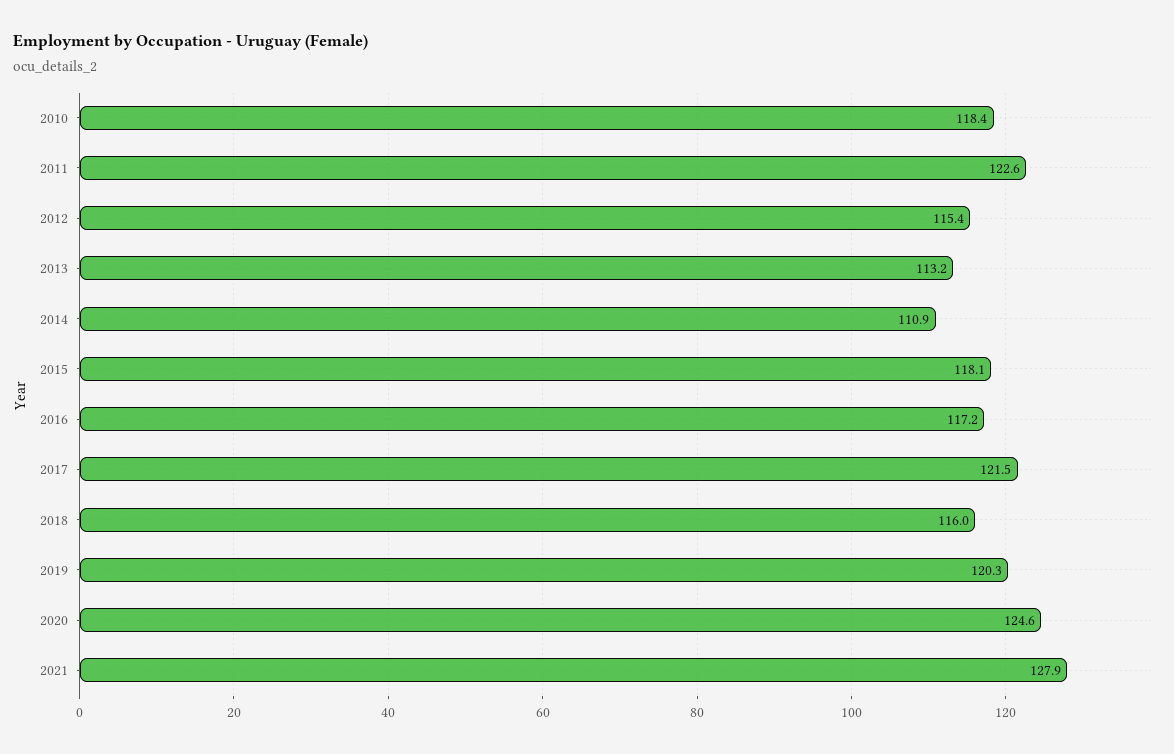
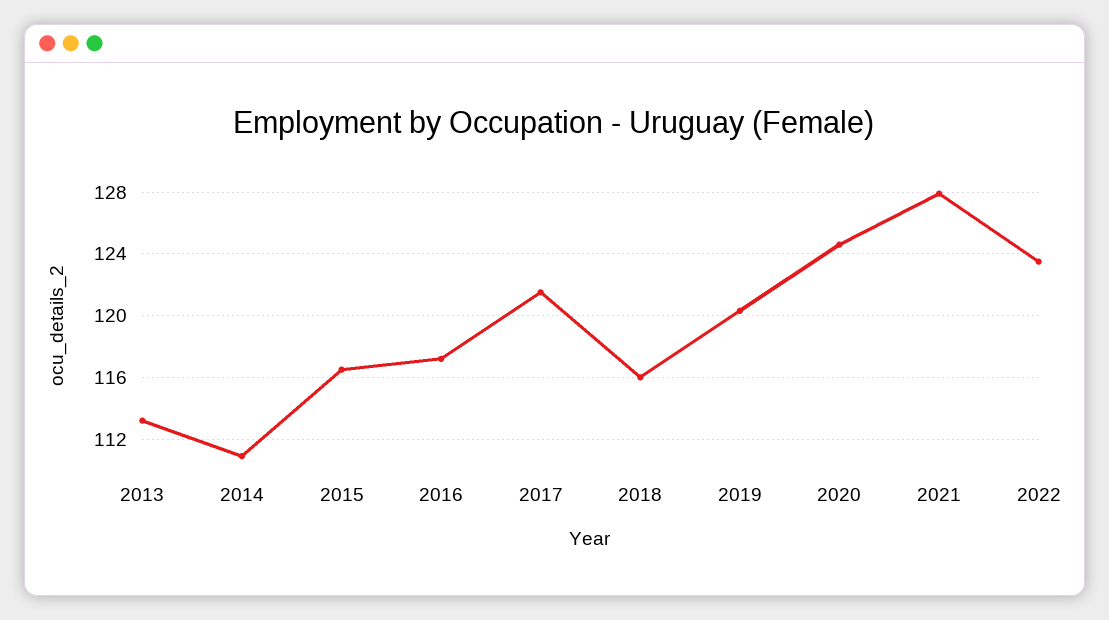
2010: 118.4 -> none
2011: 122.6 -> none
2012: 115.4 -> none
2015: 118.1 -> 116.5
2022: none -> 123.5

